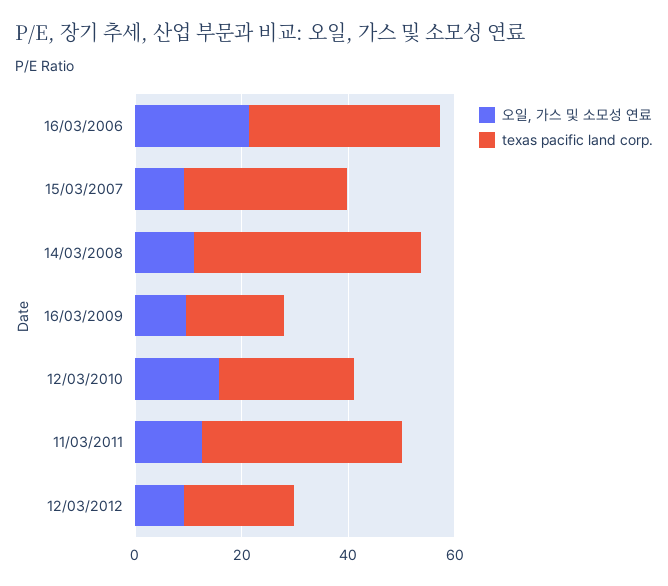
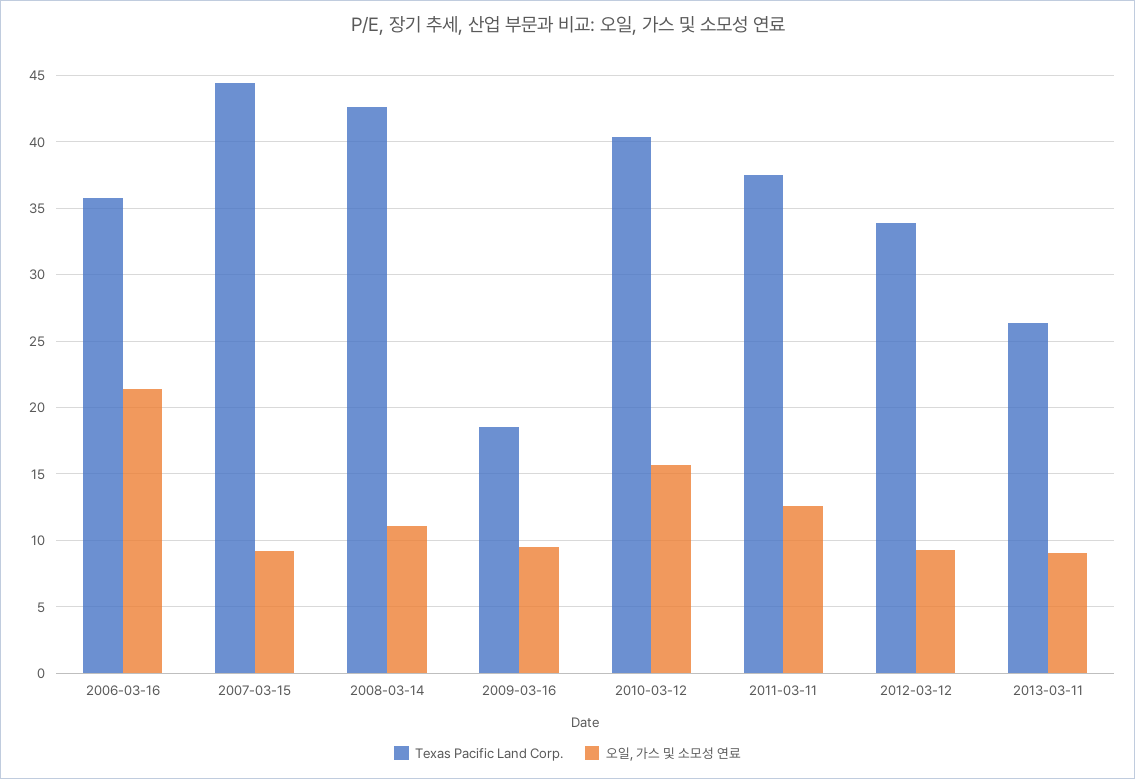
texas pacific land corp., 15/03/2007: 30 -> 44.5
texas pacific land corp., 12/03/2010: 25 -> 40.5
texas pacific land corp., 12/03/2012: 20 -> 34
texas pacific land corp., 2013-03-11: none -> 26.5
오일, 가스 및 소모성 연료, 2013-03-11: none -> 9

